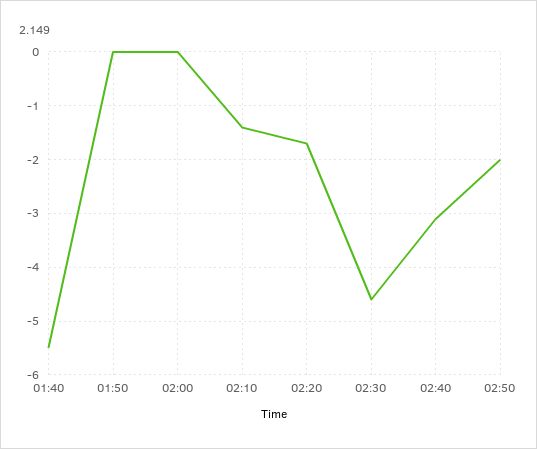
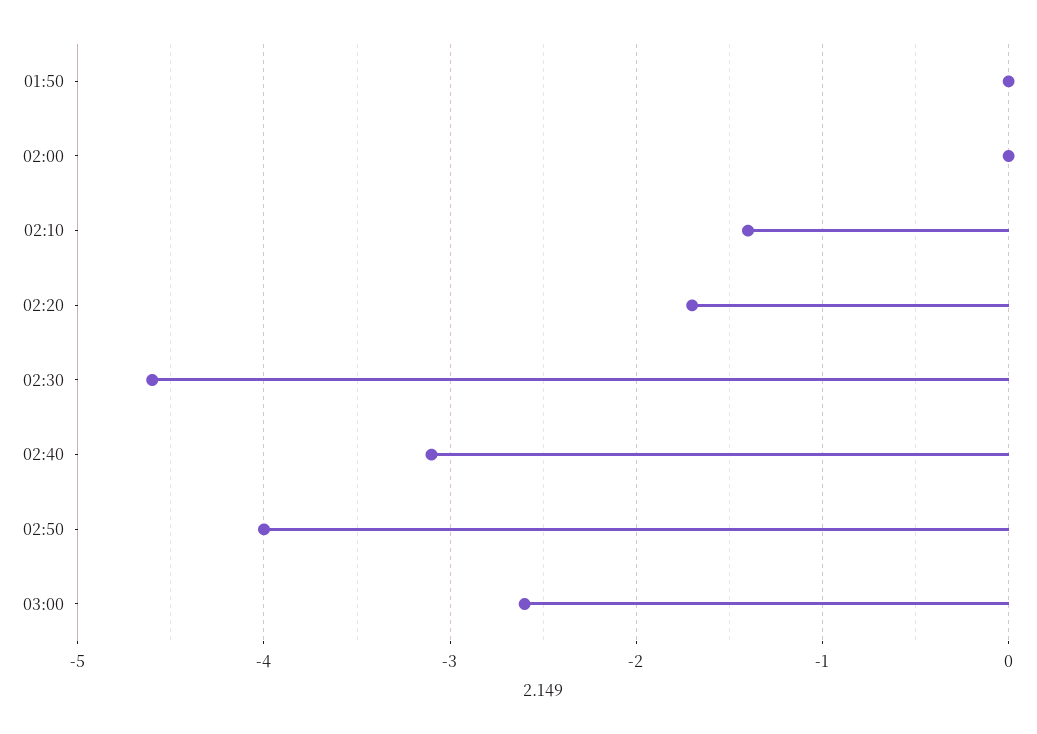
01:40: -5.5 -> none
02:50: -2 -> -4
03:00: none -> -2.6

